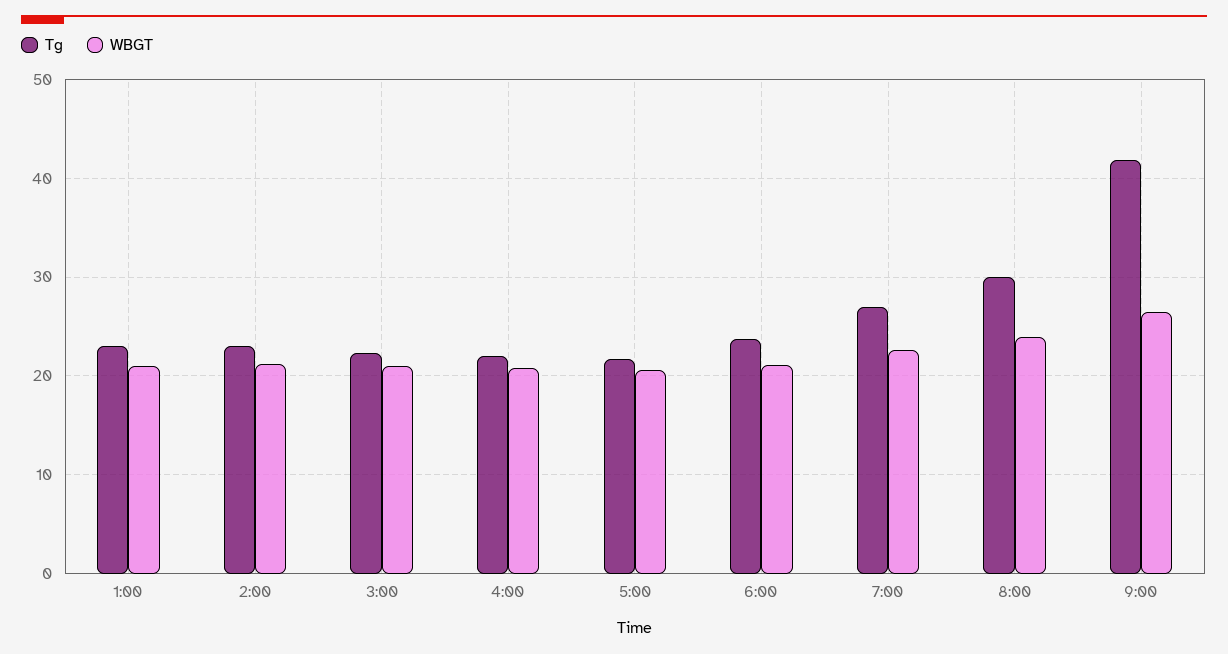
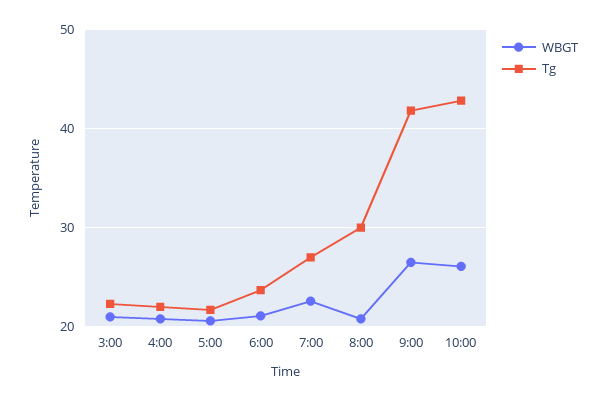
Tg, 1:00: 23 -> none
WBGT, 1:00: 21 -> none
Tg, 2:00: 23 -> none
WBGT, 2:00: 21 -> none
WBGT, 8:00: 24 -> 21
WBGT, 10:00: none -> 26
Tg, 10:00: none -> 43

